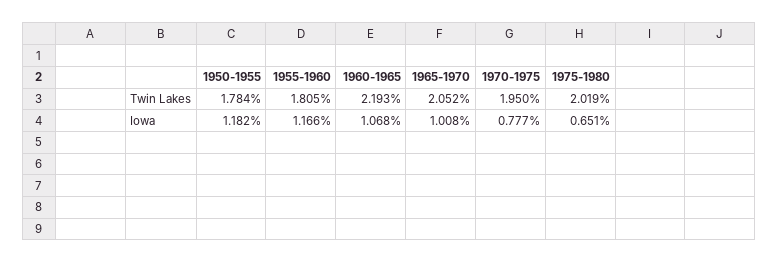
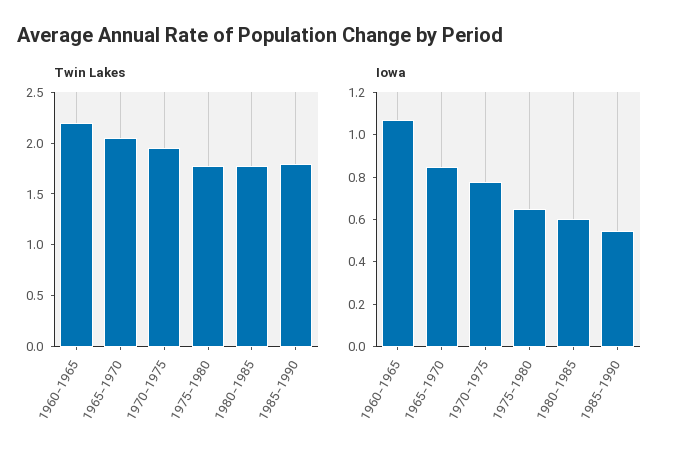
Twin Lakes, 1950-1955: 1.784 -> none
Twin Lakes, 1955-1960: 1.805 -> none
Twin Lakes, 1975-1980: 2.019 -> 1.8
Iowa, 1950-1955: 1.182 -> none
Iowa, 1955-1960: 1.166 -> none
Iowa, 1965-1970: 1.008 -> 0.85
Twin Lakes, 1980-1985: none -> 1.8
Twin Lakes, 1985-1990: none -> 1.8
Iowa, 1980-1985: none -> 0.6
Iowa, 1985-1990: none -> 0.55

